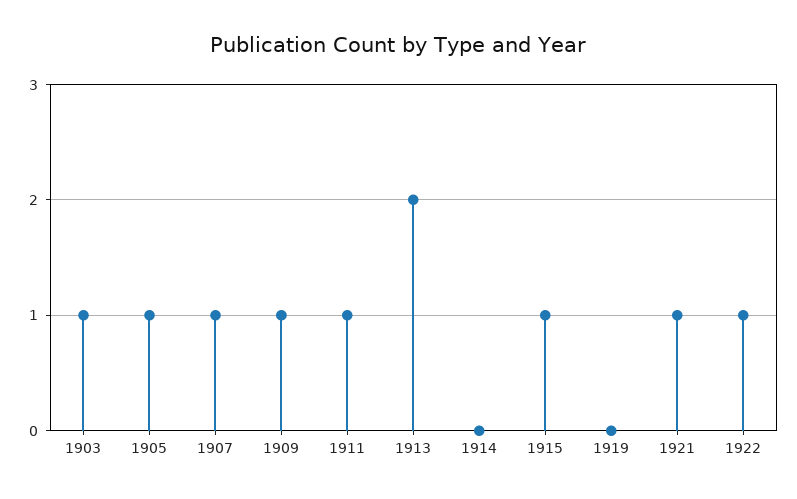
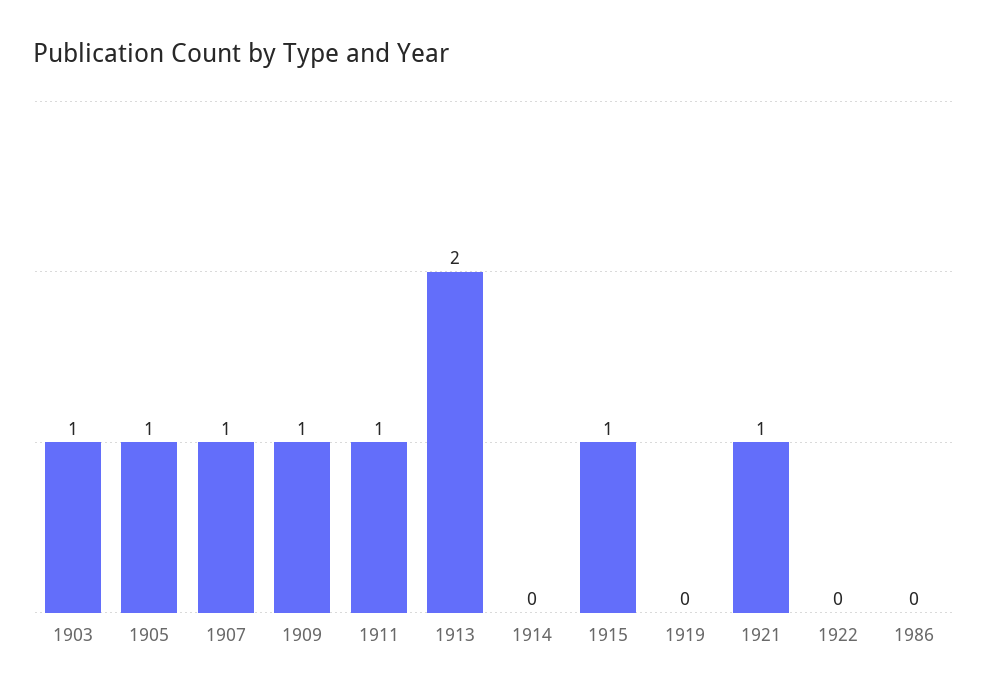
1922: 1 -> 0
1986: none -> 0

